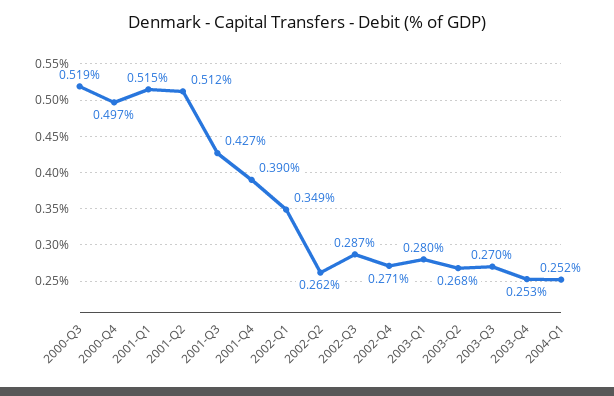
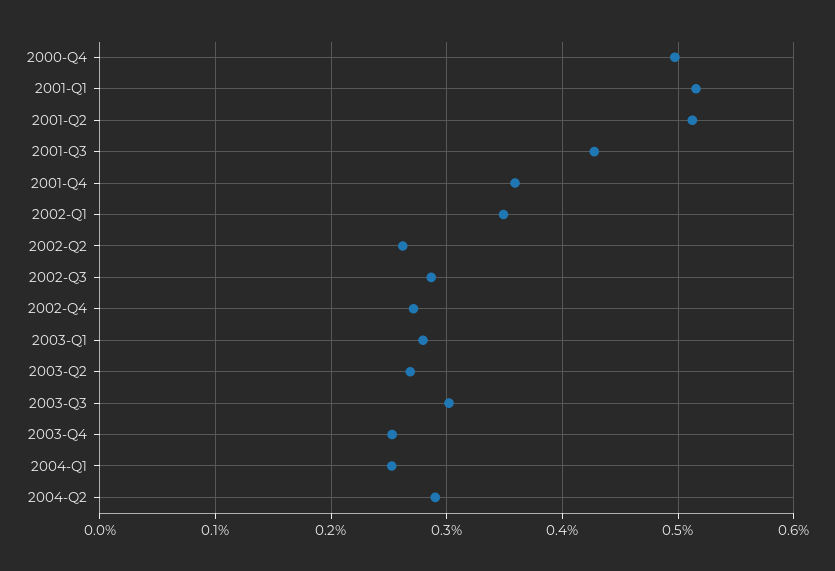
2000-Q3: 0.519 -> none
2001-Q4: 0.39 -> 0.36
2003-Q3: 0.27 -> 0.3
2004-Q2: none -> 0.29

